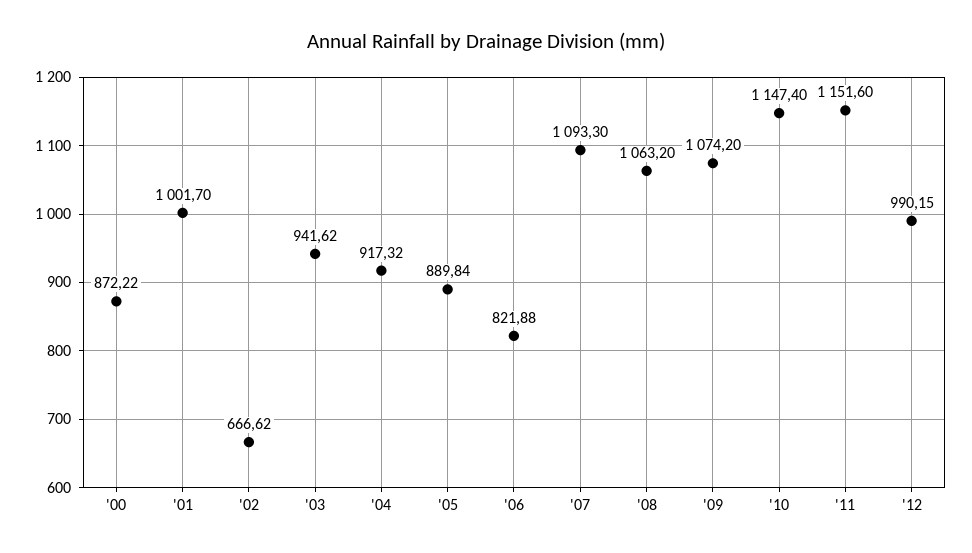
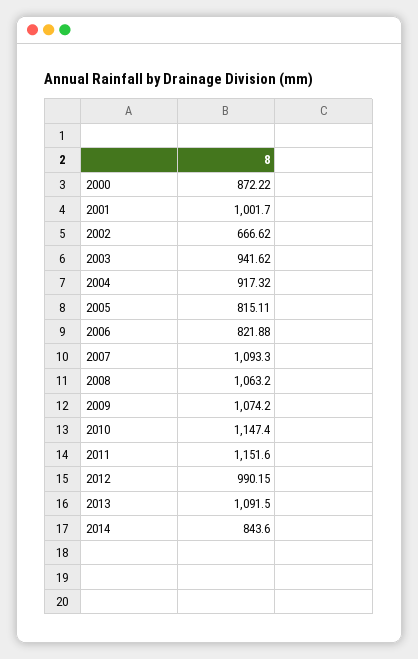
'05: 889.84 -> 815.11
2013: none -> 1091.5
2014: none -> 843.6

